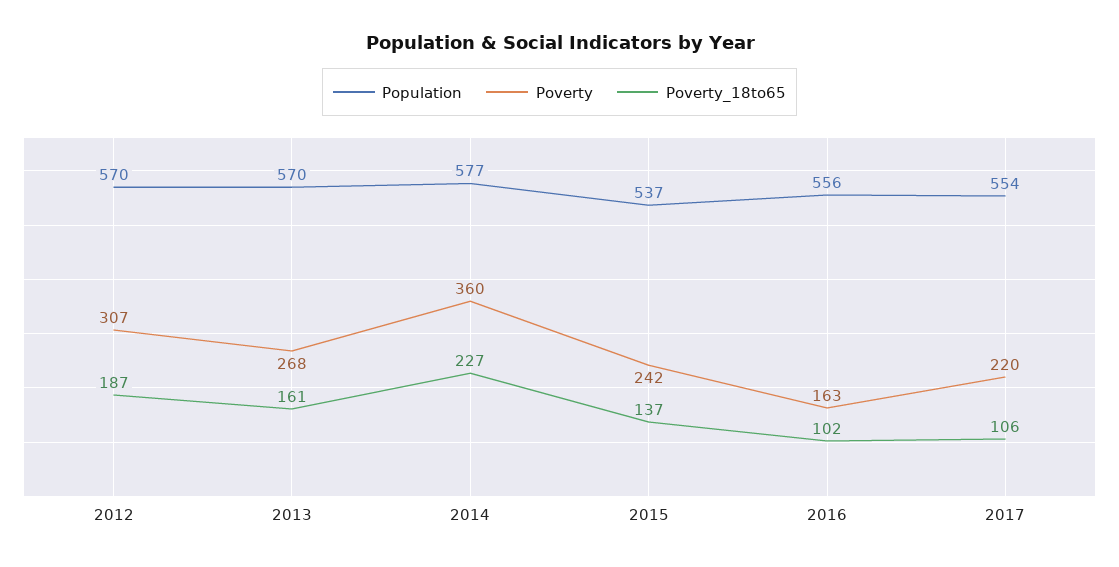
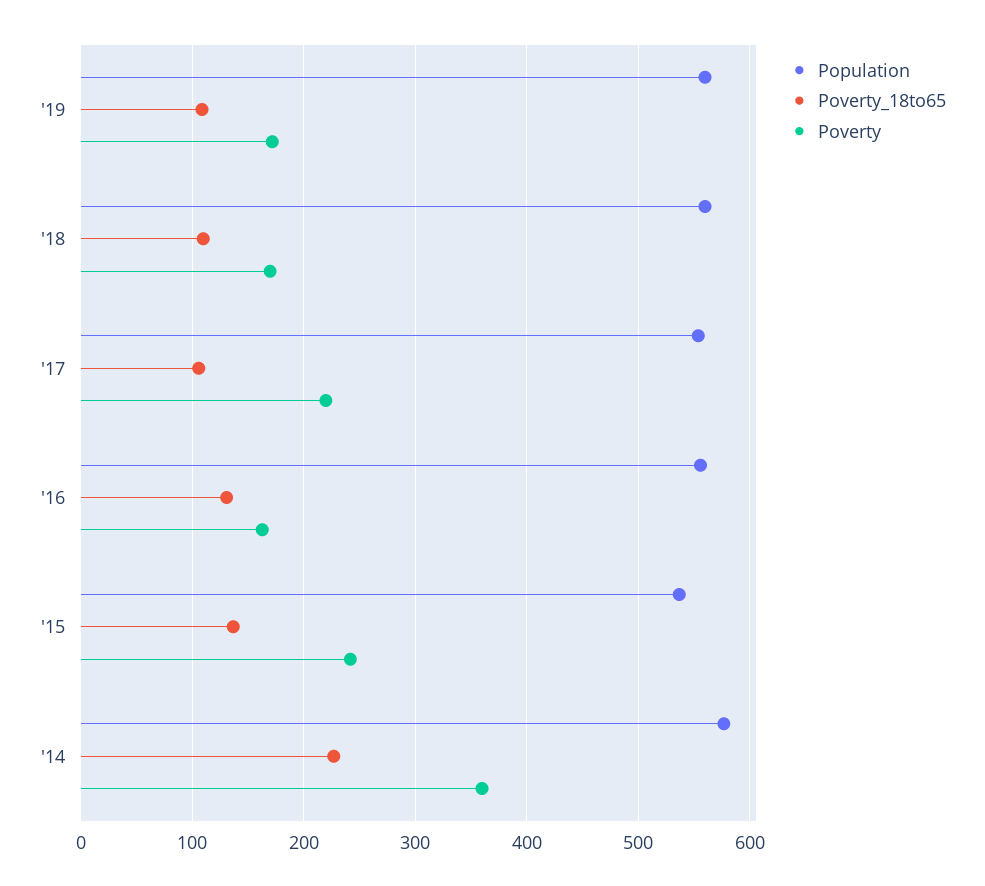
Population, 2012: 570 -> none
Poverty, 2012: 307 -> none
Poverty_18to65, 2012: 187 -> none
Population, 2013: 570 -> none
Poverty, 2013: 268 -> none
Poverty_18to65, 2013: 161 -> none
Poverty_18to65, 2016: 102 -> 130
Population, '19: none -> 560
Poverty_18to65, '19: none -> 110
Poverty, '19: none -> 170
Population, '18: none -> 560
Poverty_18to65, '18: none -> 110
Poverty, '18: none -> 170

